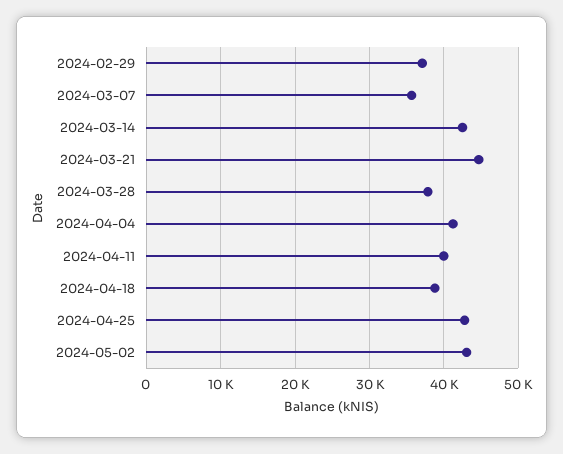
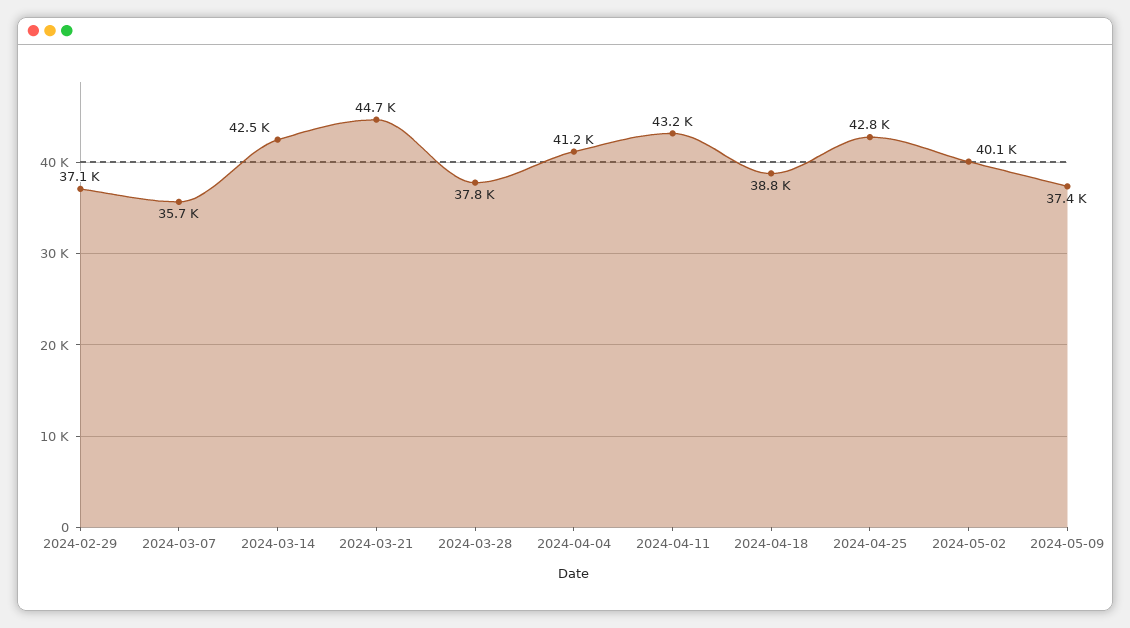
2024-04-11: 40000 -> 43200
2024-05-02: 43000 -> 40100
2024-05-09: none -> 37400

